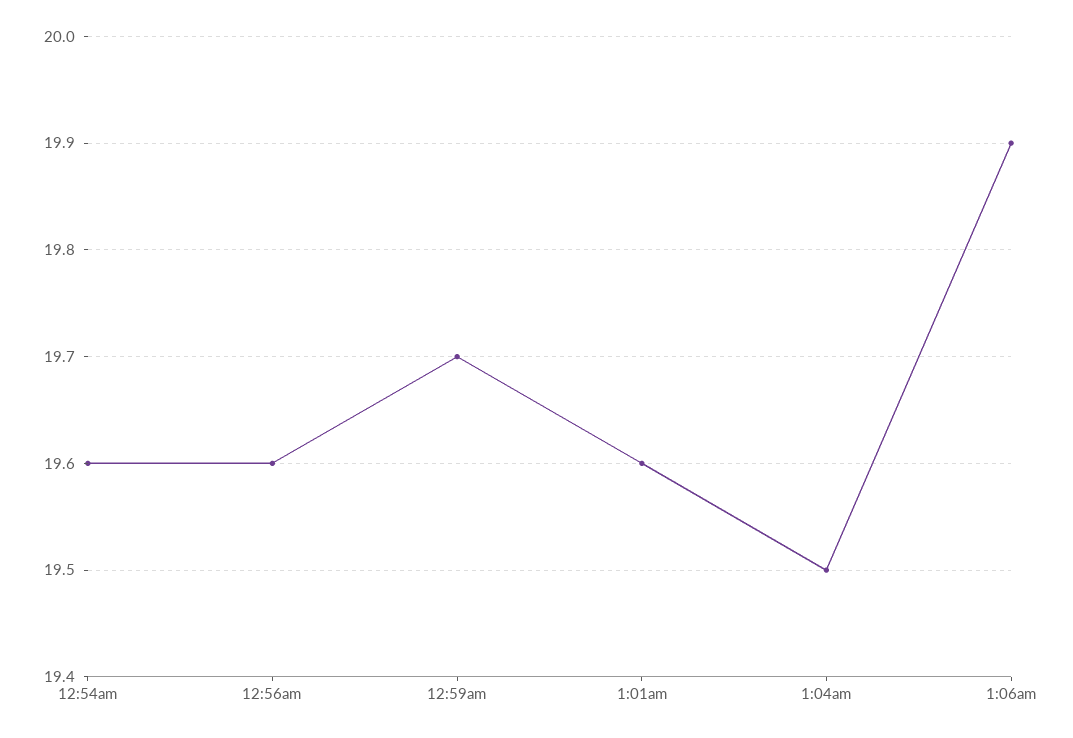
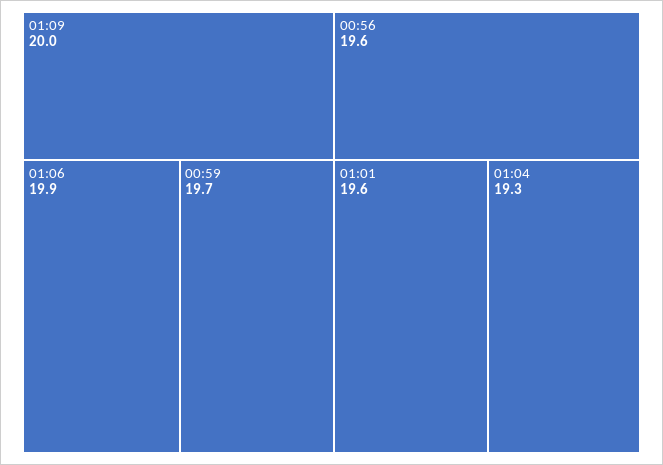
12:54am: 19.6 -> none
1:04am: 19.5 -> 19.3
01:09: none -> 20

